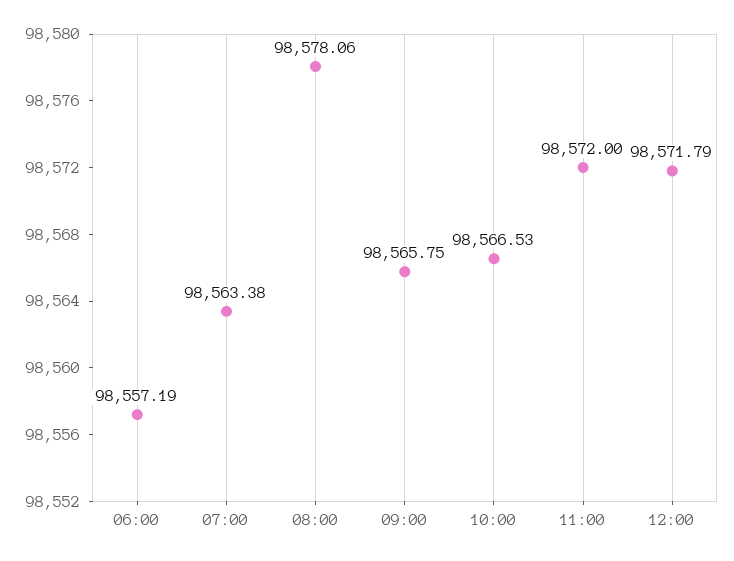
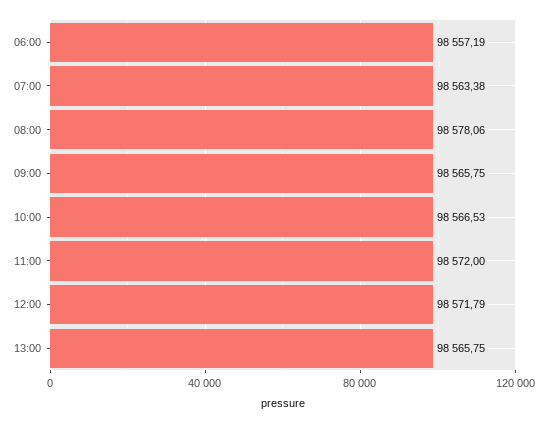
13:00: none -> 98565.75

